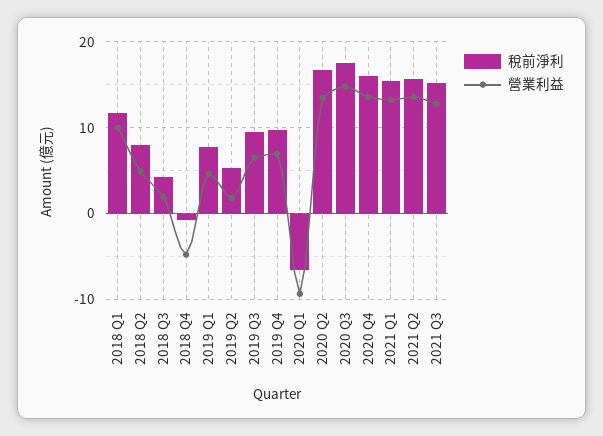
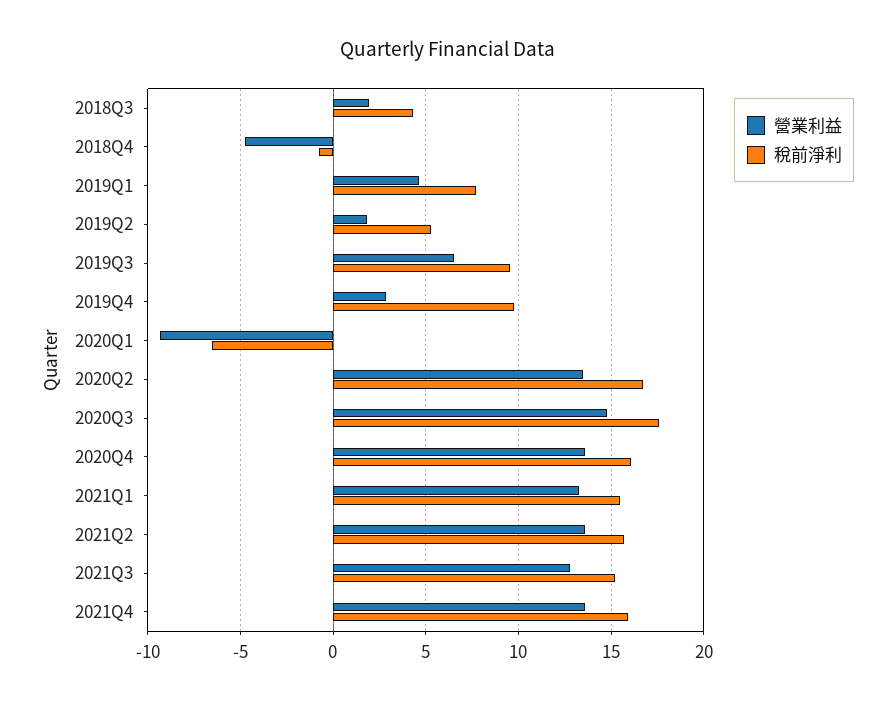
稅前淨利, 2018 Q1: 12 -> none
營業利益, 2018 Q1: 10 -> none
稅前淨利, 2018 Q2: 8 -> none
營業利益, 2018 Q2: 5 -> none
營業利益, 2019 Q4: 7 -> 3
營業利益, 2021Q4: none -> 13.5
稅前淨利, 2021Q4: none -> 16

